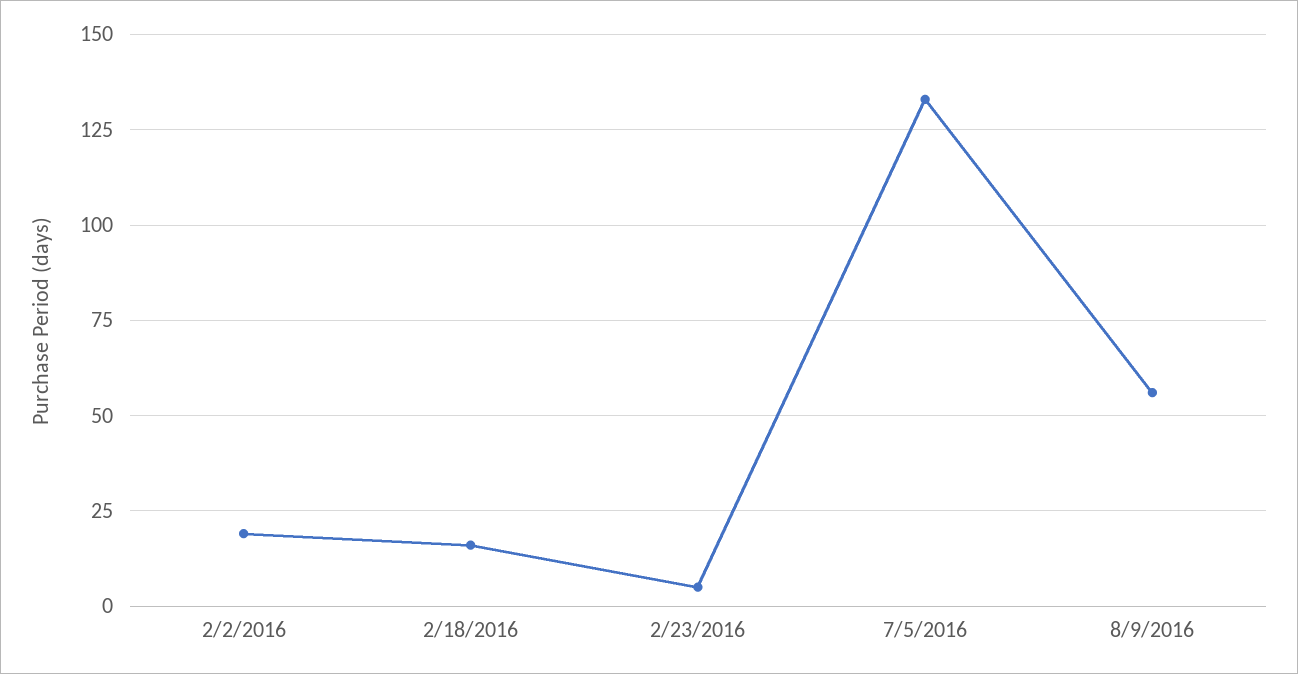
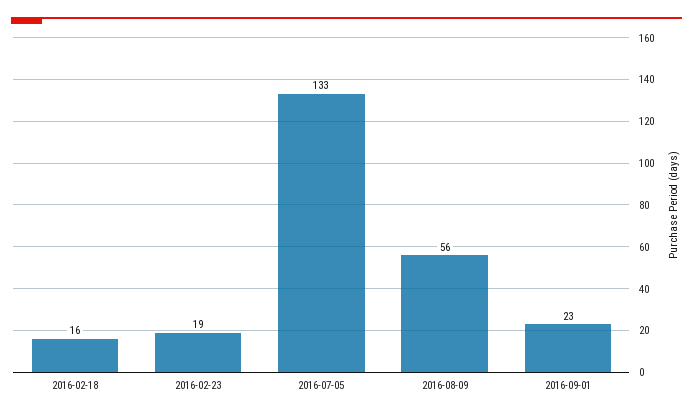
2/2/2016: 20 -> none
2/23/2016: 5 -> 19
2016-09-01: none -> 23

